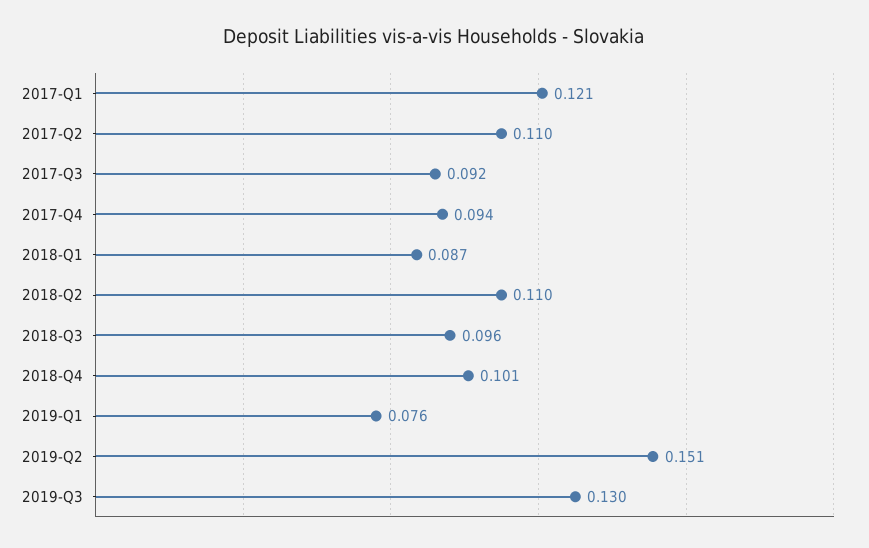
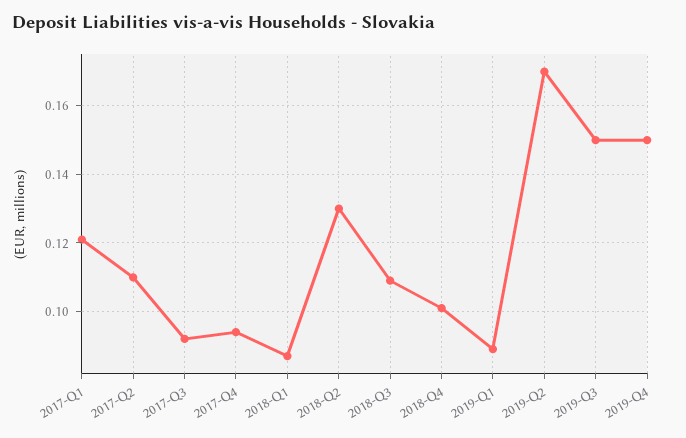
2018-Q2: 0.11 -> 0.13
2018-Q3: 0.096 -> 0.11
2019-Q1: 0.076 -> 0.09
2019-Q2: 0.151 -> 0.17
2019-Q3: 0.13 -> 0.15
2019-Q4: none -> 0.15

